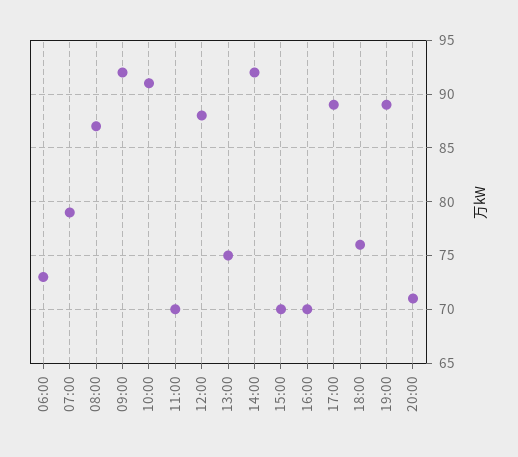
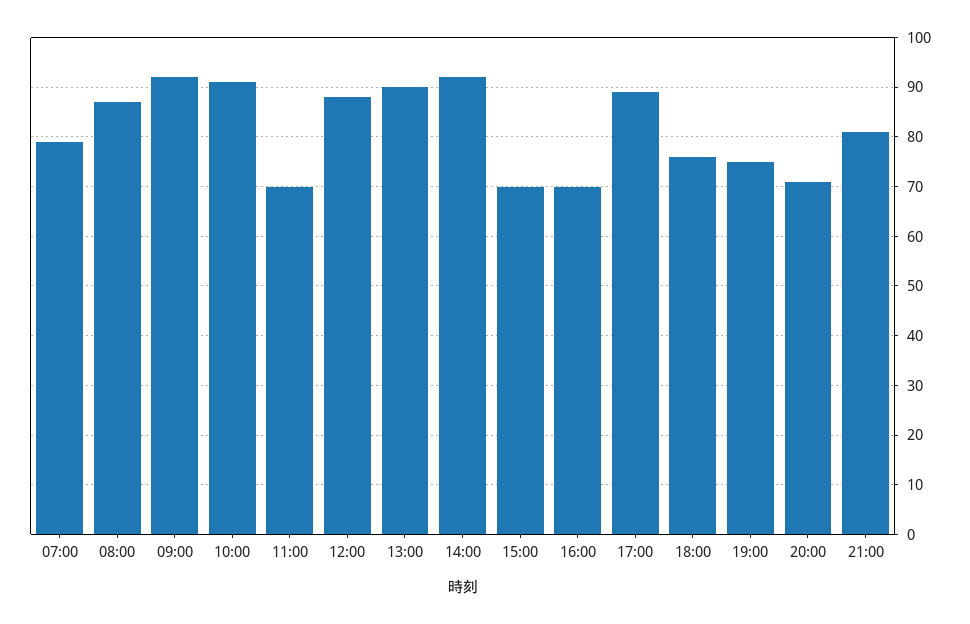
06:00: 73 -> none
13:00: 75 -> 90
19:00: 89 -> 75
21:00: none -> 80

